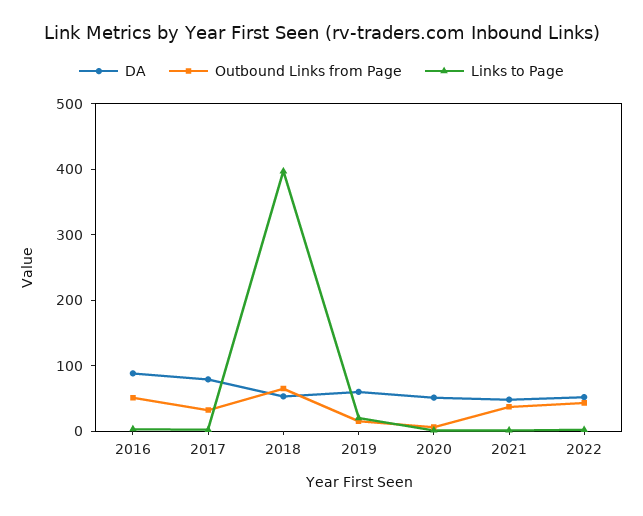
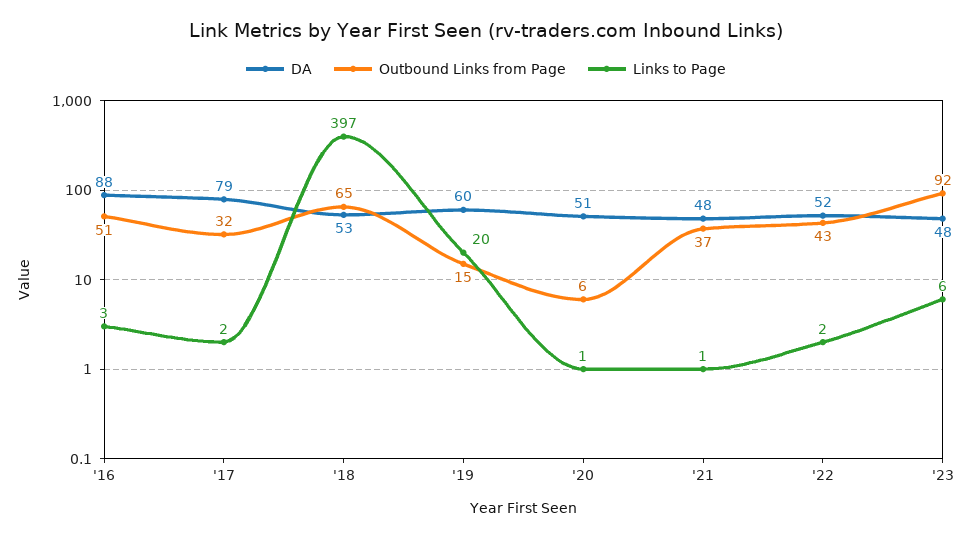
DA, '23: none -> 48
Outbound Links from Page, '23: none -> 92
Links to Page, '23: none -> 6

